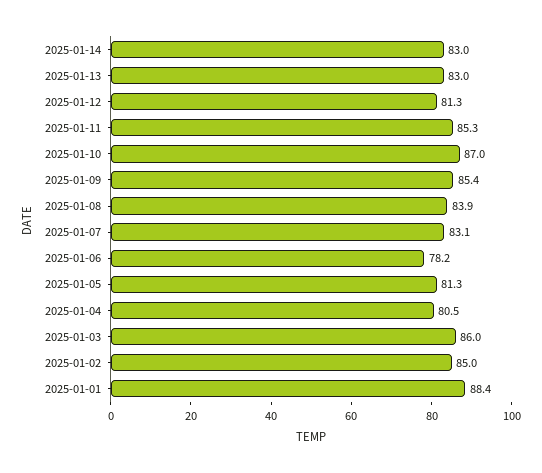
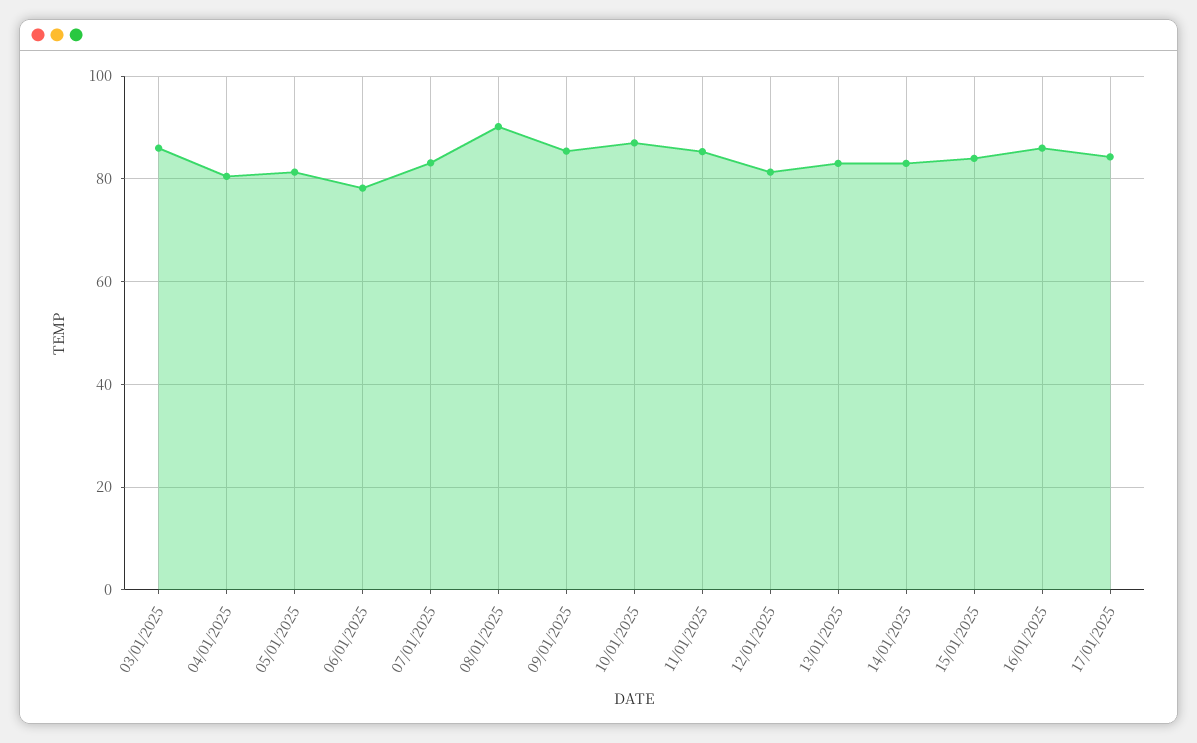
2025-01-08: 83.9 -> 90
2025-01-02: 85 -> none
2025-01-01: 88.4 -> none
15/01/2025: none -> 84
16/01/2025: none -> 86
17/01/2025: none -> 84

